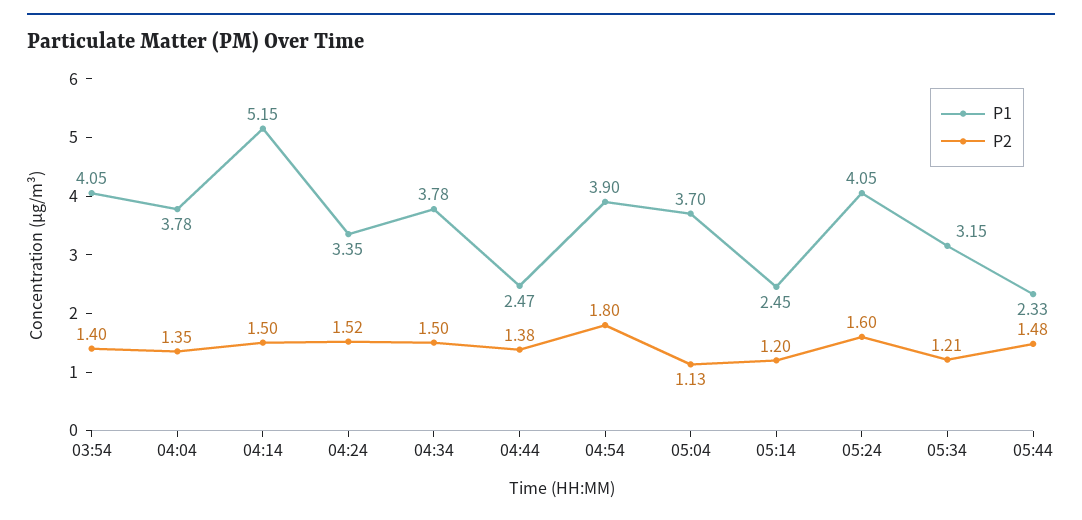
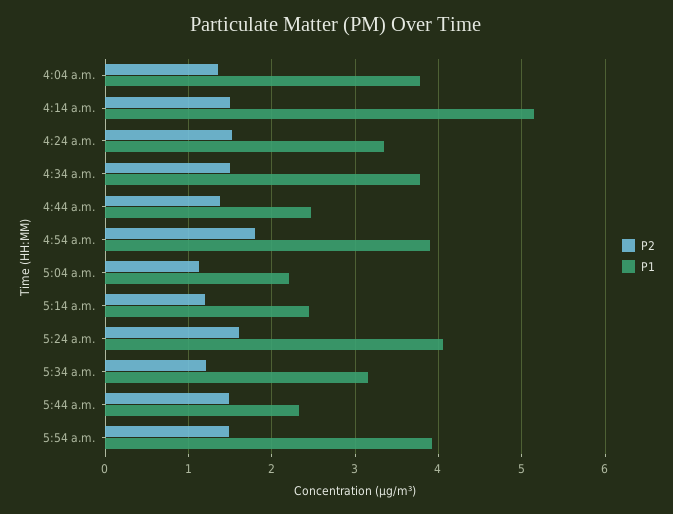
P1, 03:54: 4.05 -> none
P2, 03:54: 1.4 -> none
P1, 05:04: 3.7 -> 2.2
P2, 5:54 a.m.: none -> 1.5
P1, 5:54 a.m.: none -> 3.9

